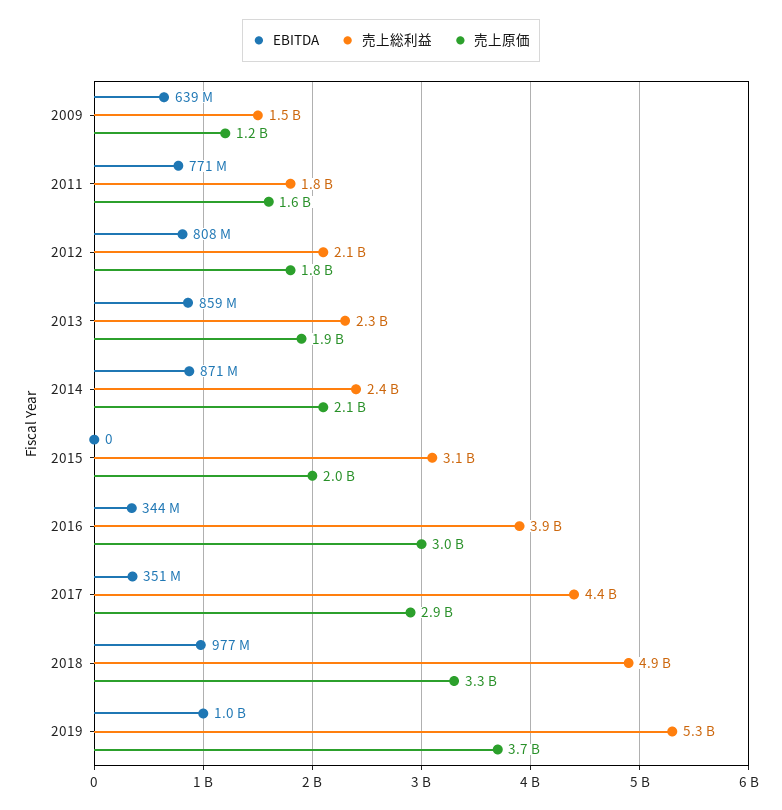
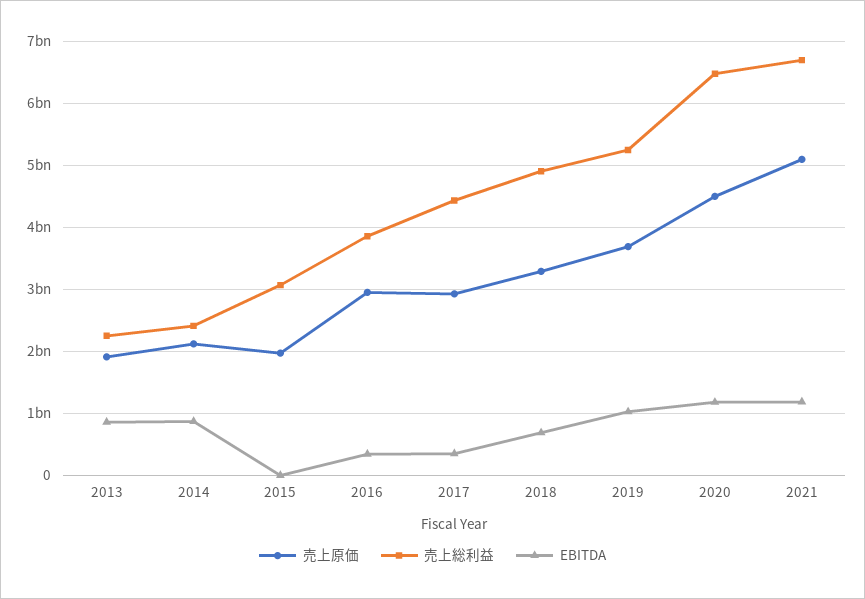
EBITDA, 2009: 639000000 -> none
売上総利益, 2009: 1500000000 -> none
売上原価, 2009: 1200000000 -> none
EBITDA, 2011: 771000000 -> none
売上総利益, 2011: 1800000000 -> none
売上原価, 2011: 1600000000 -> none
EBITDA, 2012: 808000000 -> none
売上総利益, 2012: 2100000000 -> none
売上原価, 2012: 1800000000 -> none
EBITDA, 2018: 977000000 -> 700000000
売上原価, 2020: none -> 4500000000
売上総利益, 2020: none -> 6500000000
EBITDA, 2020: none -> 1200000000
売上原価, 2021: none -> 5100000000
売上総利益, 2021: none -> 6700000000
EBITDA, 2021: none -> 1200000000

